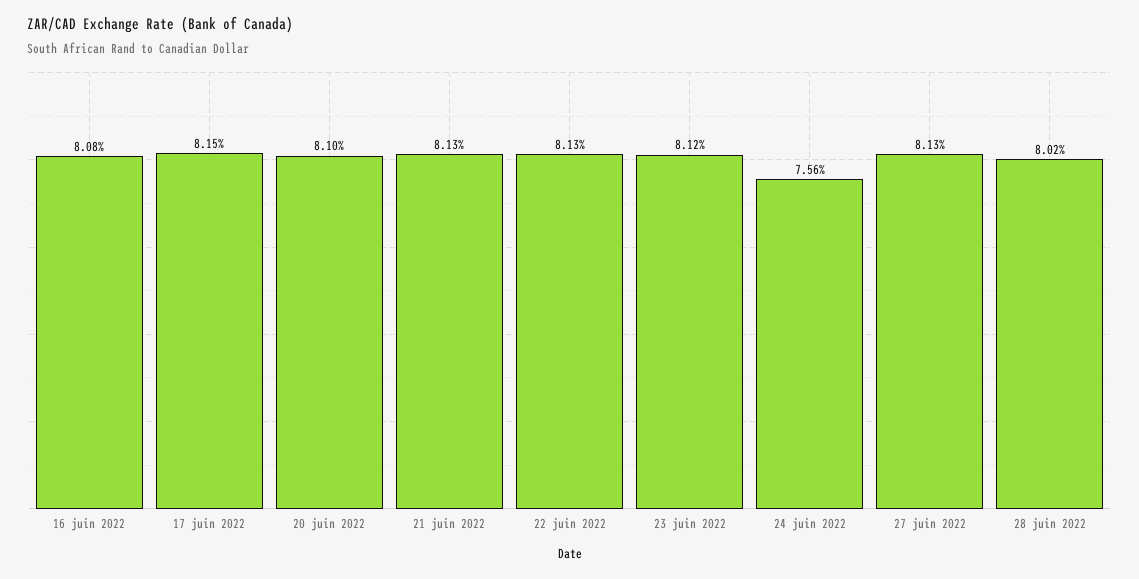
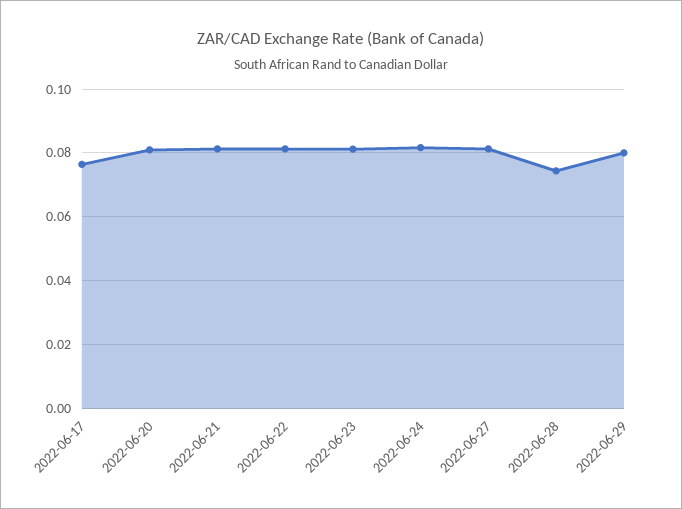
16 juin 2022: 0.0808 -> none
17 juin 2022: 0.0815 -> 0.076
24 juin 2022: 0.0756 -> 0.082
28 juin 2022: 0.0802 -> 0.074
2022-06-29: none -> 0.08

